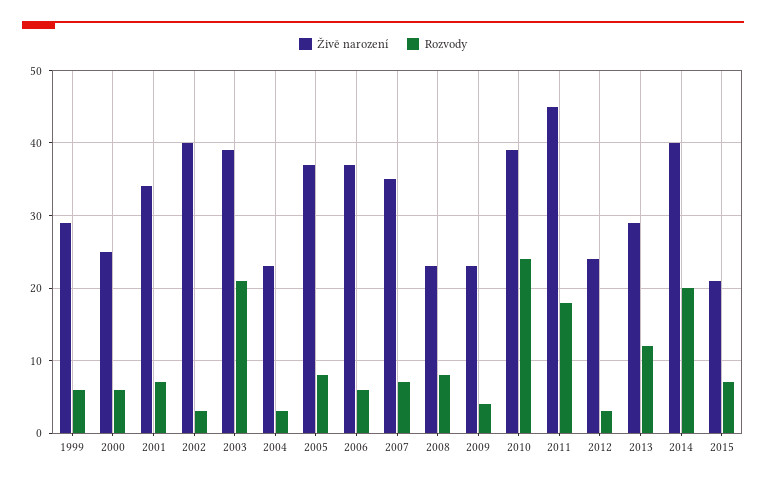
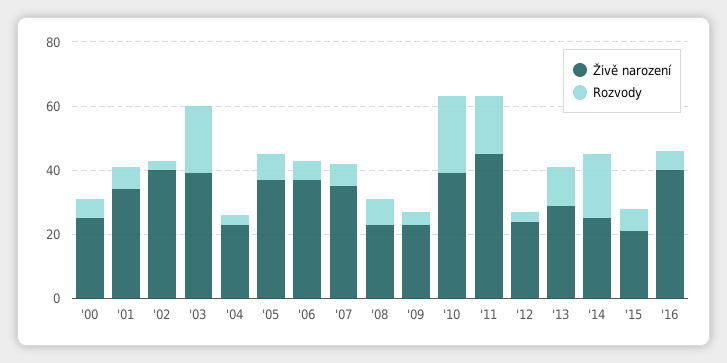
Živě narození, 1999: 29 -> none
Rozvody, 1999: 6 -> none
Živě narození, 2014: 40 -> 25
Živě narození, '16: none -> 40
Rozvody, '16: none -> 5

